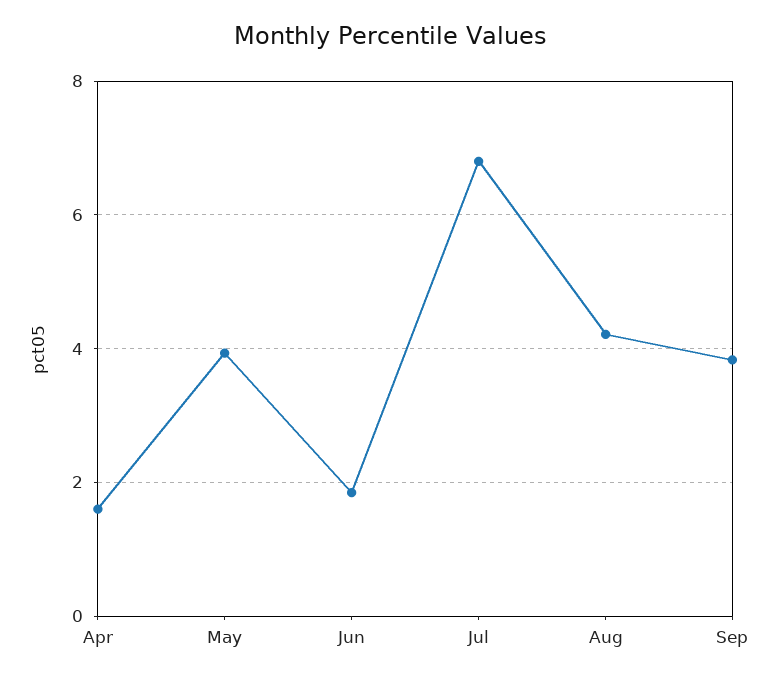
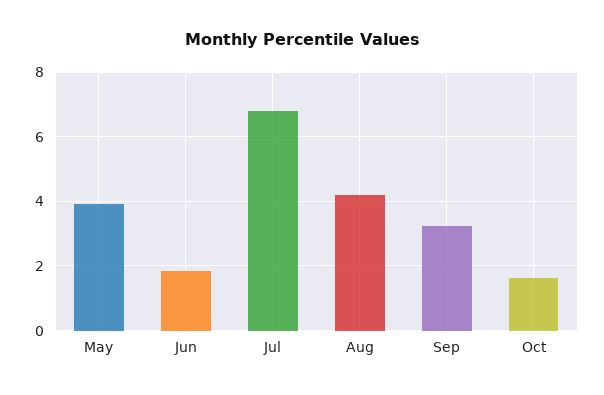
Apr: 1.6 -> none
Sep: 3.8 -> 3.2
Oct: none -> 1.6

